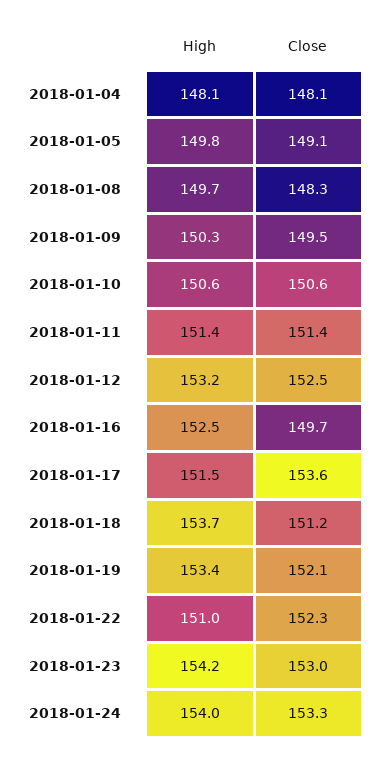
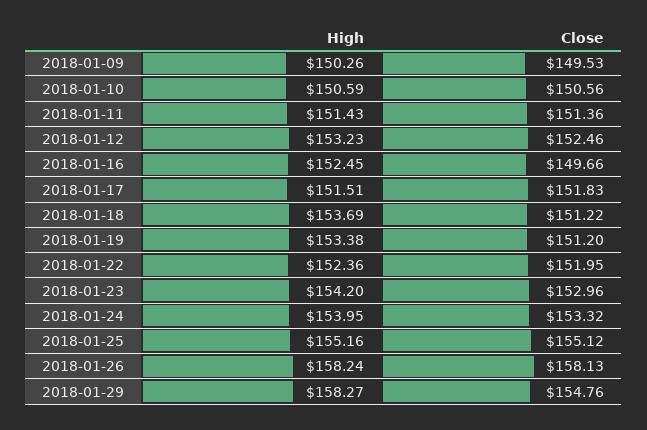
High, 2018-01-04: 148.1 -> none
Close, 2018-01-04: 148.1 -> none
High, 2018-01-05: 149.8 -> none
Close, 2018-01-05: 149.1 -> none
High, 2018-01-08: 149.7 -> none
Close, 2018-01-08: 148.3 -> none
Close, 2018-01-17: 153.6 -> 151.83
Close, 2018-01-19: 152.1 -> 151.2
High, 2018-01-22: 151 -> 152.36
Close, 2018-01-22: 152.3 -> 151.95
High, 2018-01-25: none -> 155.16
Close, 2018-01-25: none -> 155.12
High, 2018-01-26: none -> 158.24
Close, 2018-01-26: none -> 158.13
High, 2018-01-29: none -> 158.27
Close, 2018-01-29: none -> 154.76

